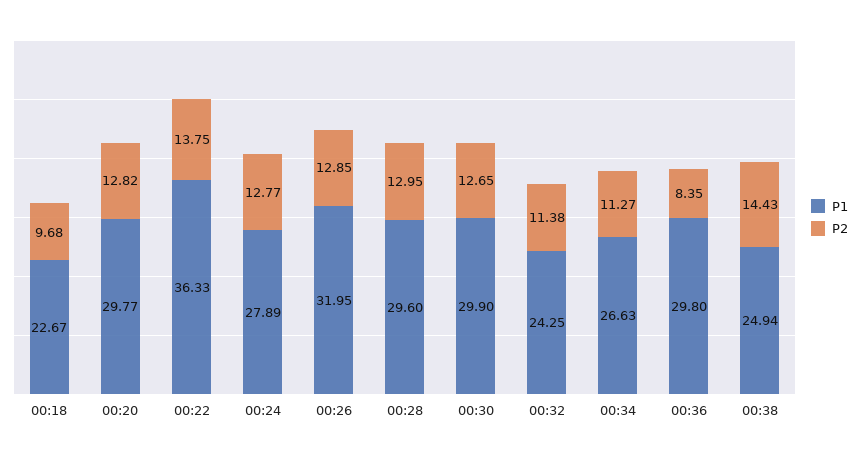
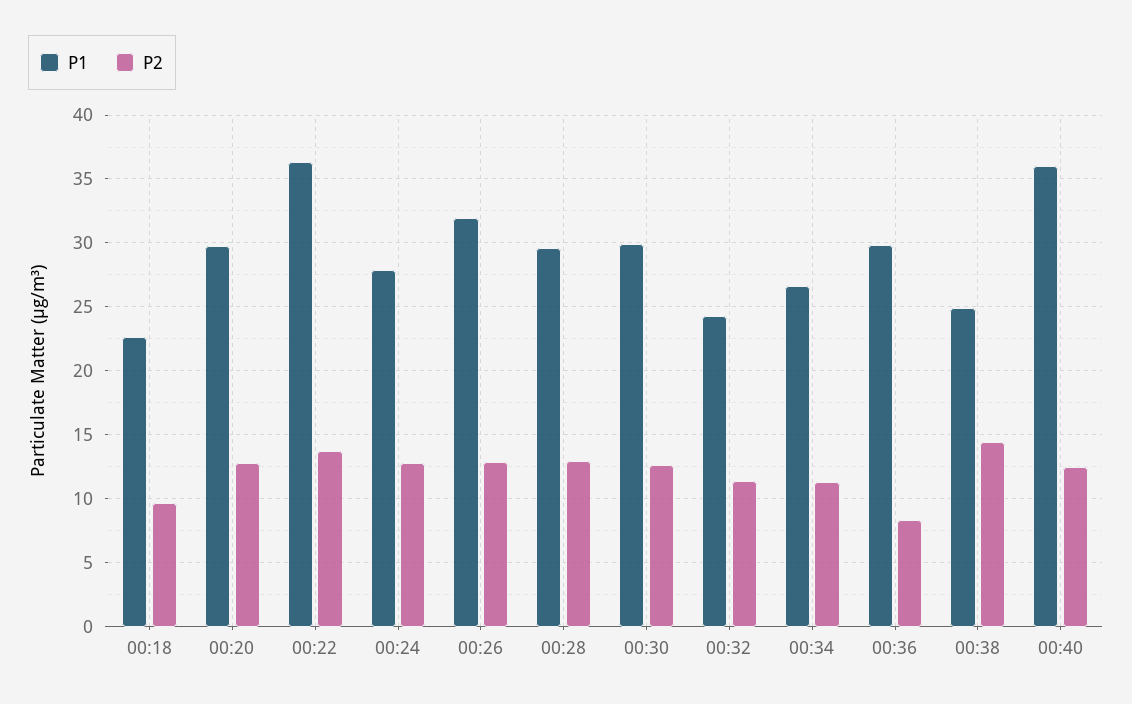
P1, 00:40: none -> 36
P2, 00:40: none -> 12.5

